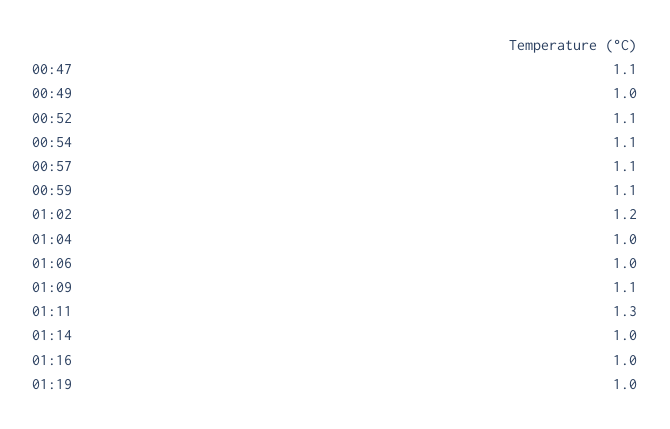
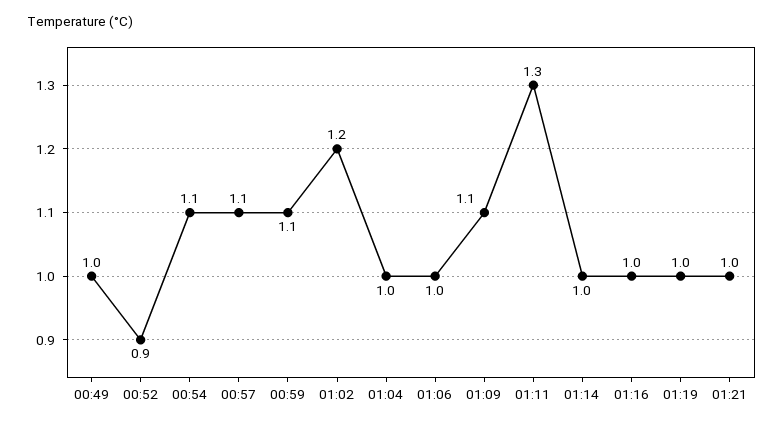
00:47: 1.1 -> none
00:52: 1.1 -> 0.9
01:21: none -> 1

